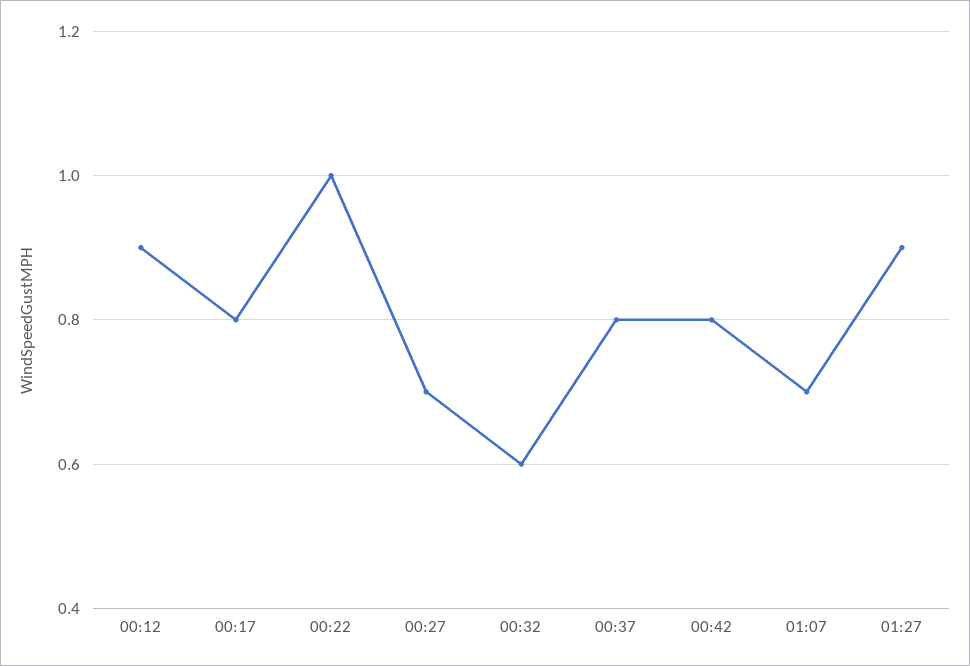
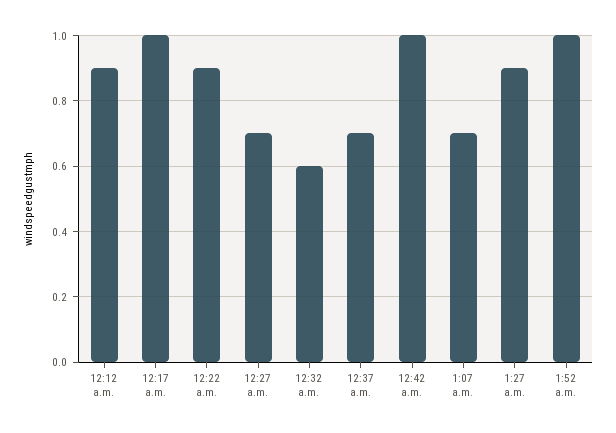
00:17: 0.8 -> 1
00:22: 1 -> 0.9
00:37: 0.8 -> 0.7
00:42: 0.8 -> 1
1:52 a.m.: none -> 1

